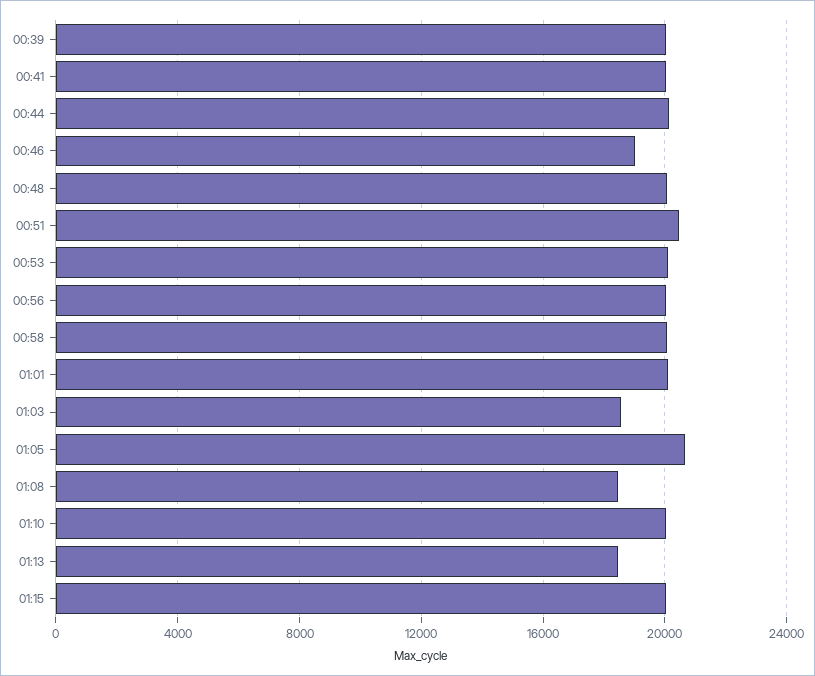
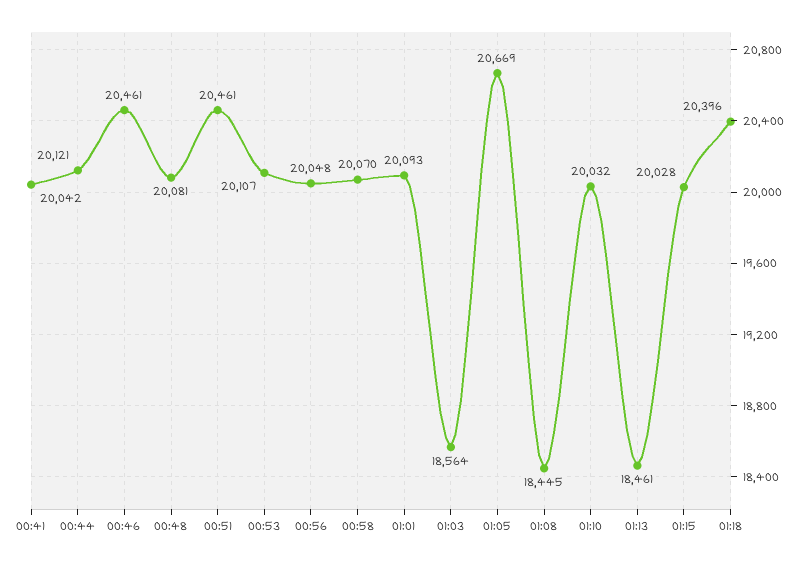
00:39: 20000 -> none
00:46: 19000 -> 20461
01:18: none -> 20396

